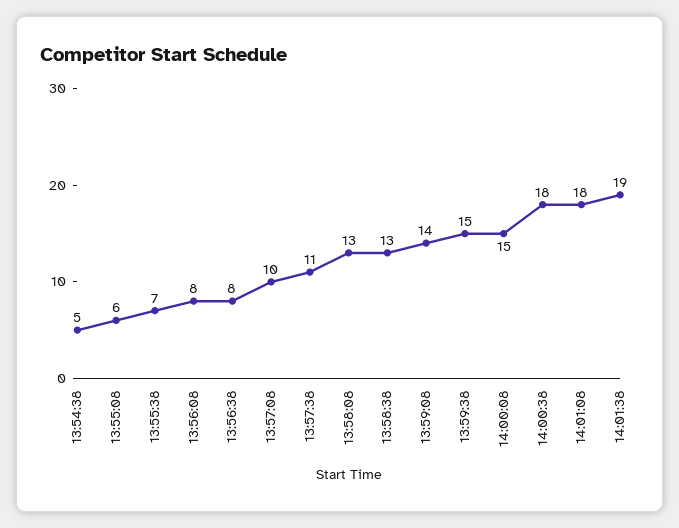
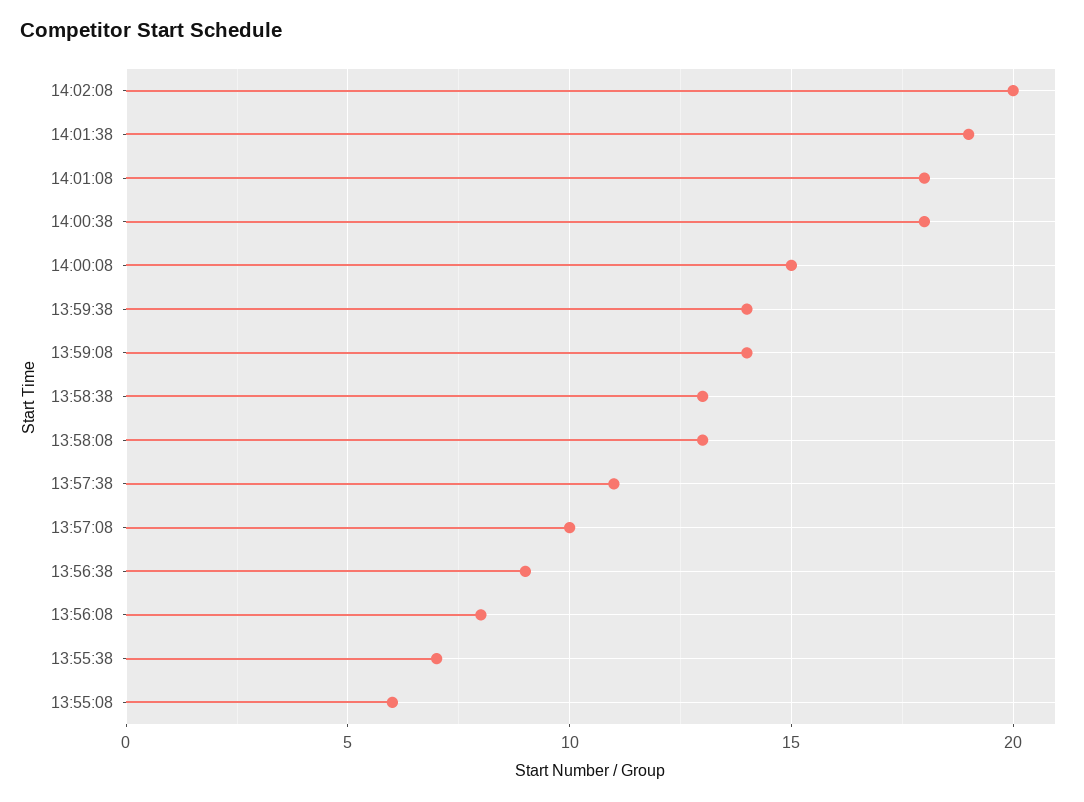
13:54:38: 5 -> none
13:56:38: 8 -> 9
13:59:38: 15 -> 14
14:02:08: none -> 20

